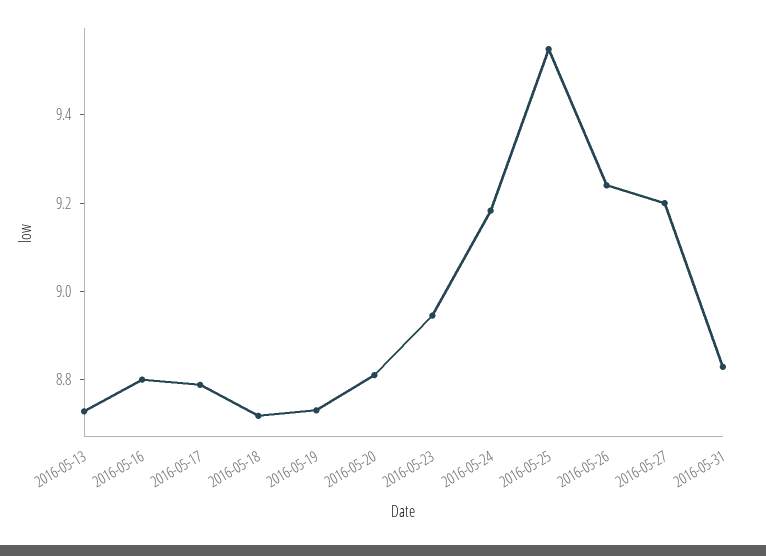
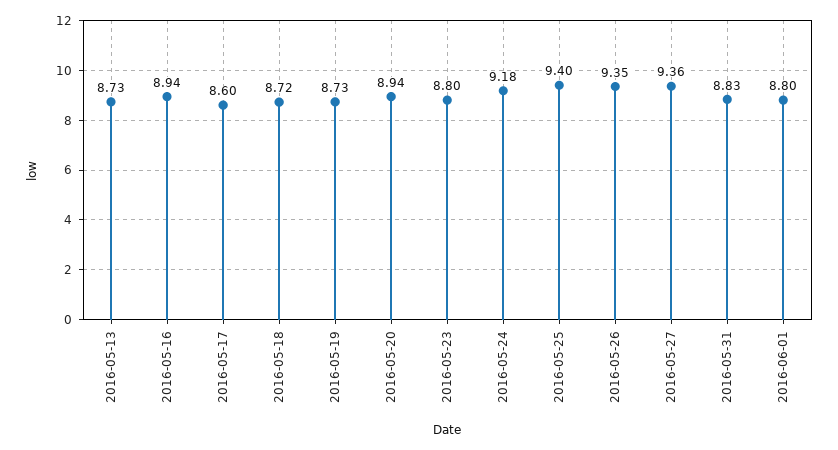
2016-05-16: 8.8 -> 8.94
2016-05-17: 8.8 -> 8.6
2016-05-20: 8.8 -> 8.94
2016-05-23: 8.95 -> 8.8
2016-05-25: 9.55 -> 9.4
2016-05-26: 9.25 -> 9.35
2016-05-27: 9.2 -> 9.36
2016-06-01: none -> 8.8

